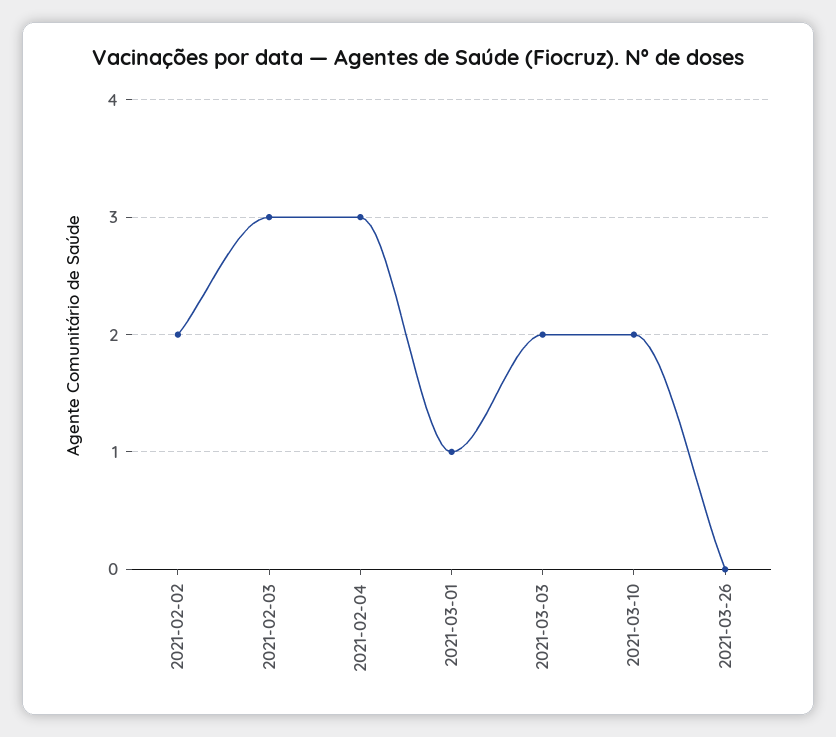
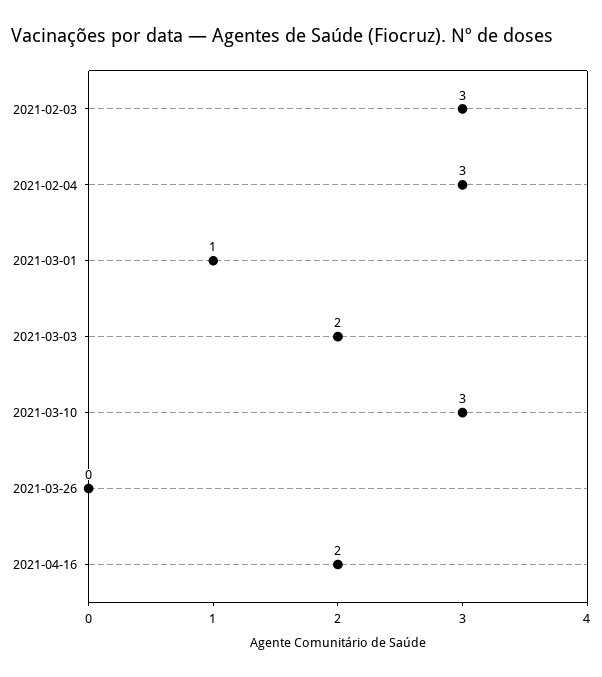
2021-02-02: 2 -> none
2021-03-10: 2 -> 3
2021-04-16: none -> 2

